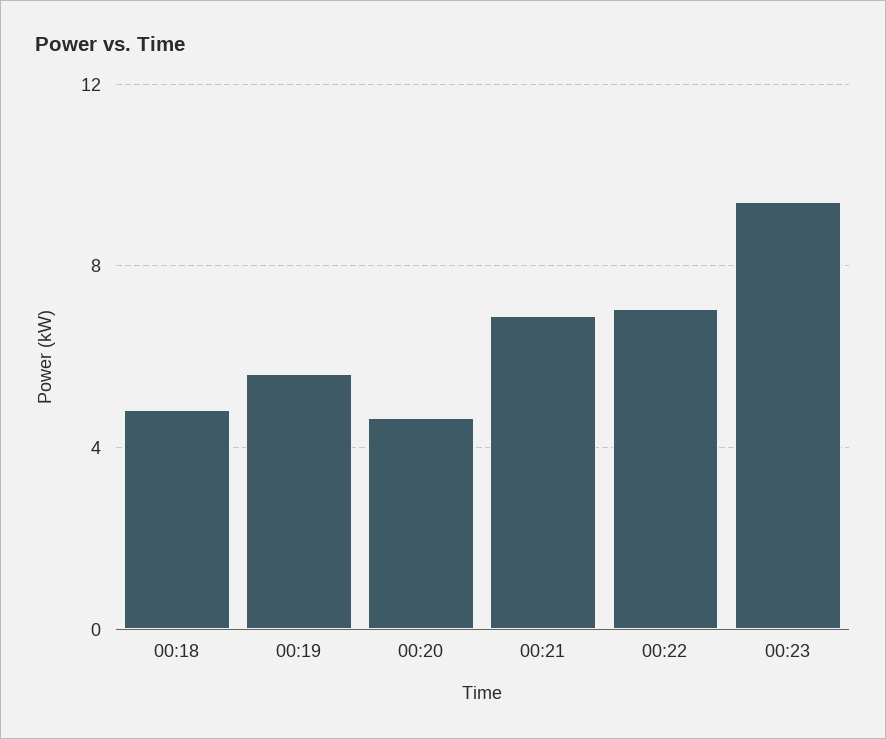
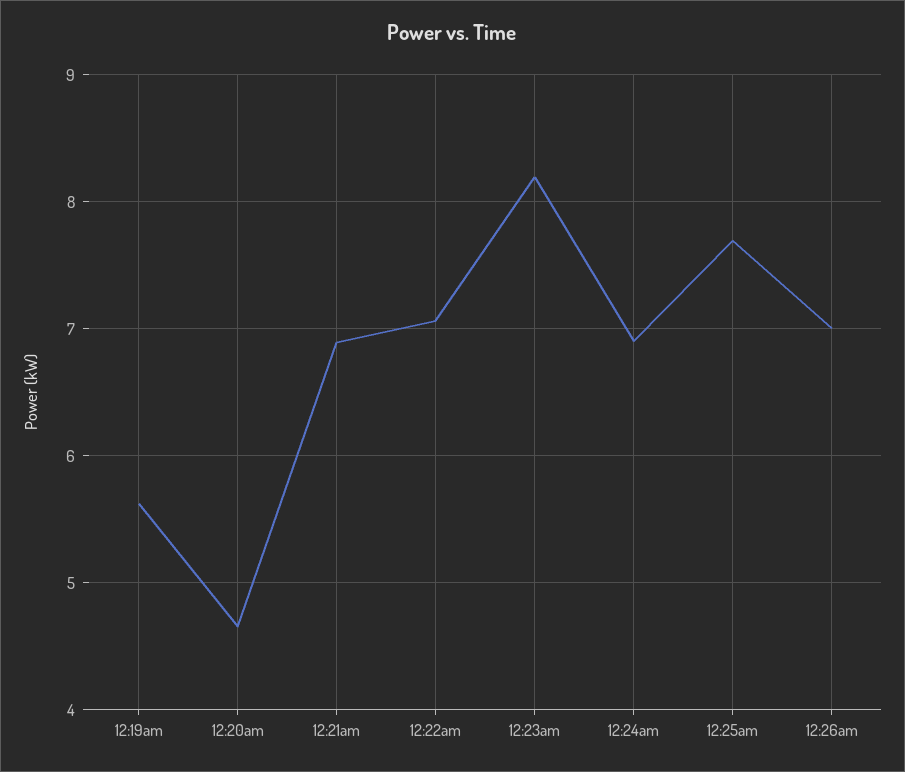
00:18: 5 -> none
00:23: 9.5 -> 8.2
12:24am: none -> 6.9
12:25am: none -> 7.7
12:26am: none -> 7

